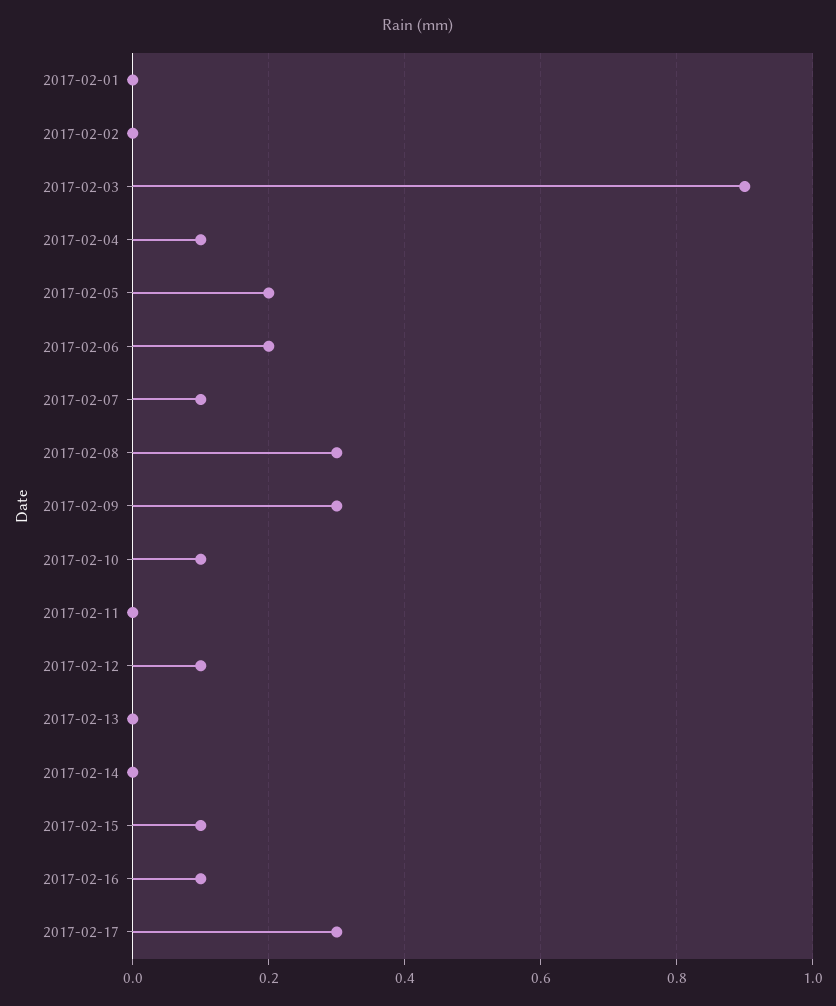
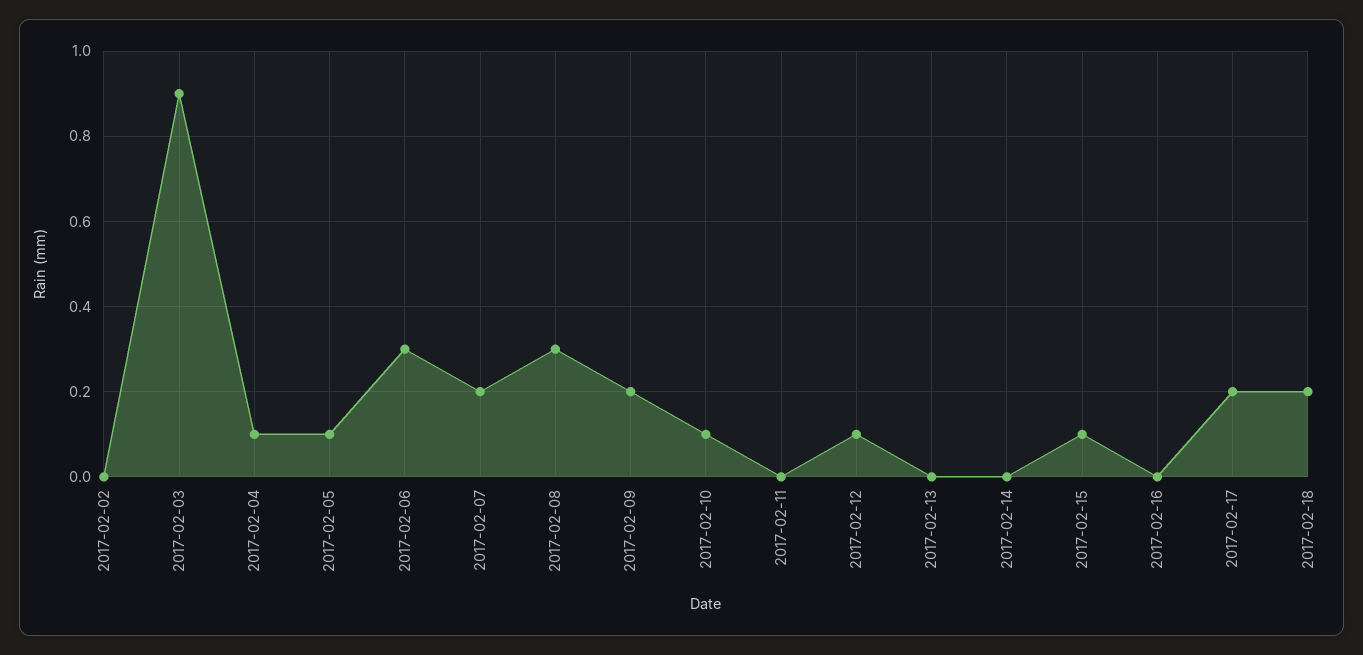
2017-02-01: 0 -> none
2017-02-05: 0.2 -> 0.1
2017-02-06: 0.2 -> 0.3
2017-02-07: 0.1 -> 0.2
2017-02-09: 0.3 -> 0.2
2017-02-16: 0.1 -> 0
2017-02-17: 0.3 -> 0.2
2017-02-18: none -> 0.2

